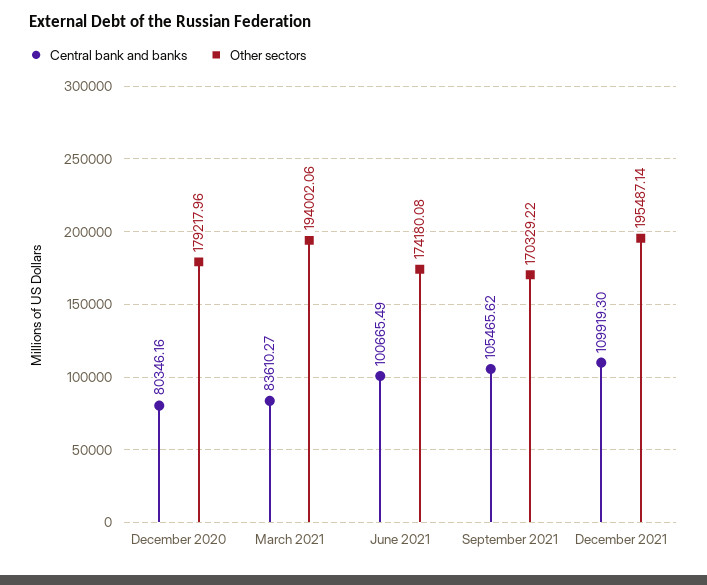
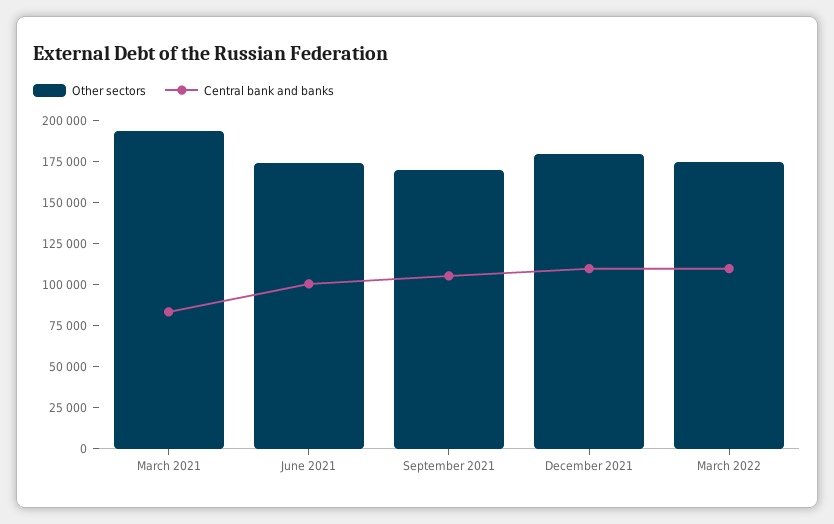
Central bank and banks, December 2020: 80346.16 -> none
Other sectors, December 2020: 179217.96 -> none
Other sectors, December 2021: 195487.14 -> 180000
Other sectors, March 2022: none -> 175000
Central bank and banks, March 2022: none -> 110000

